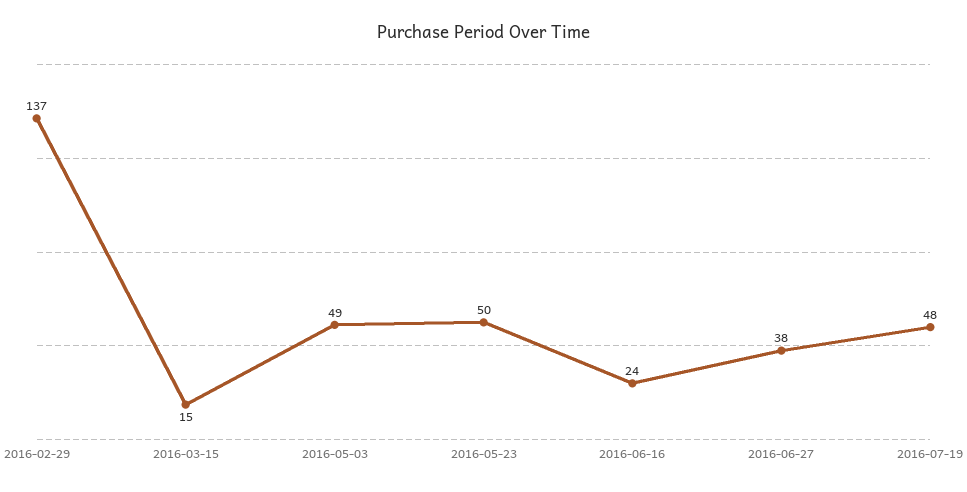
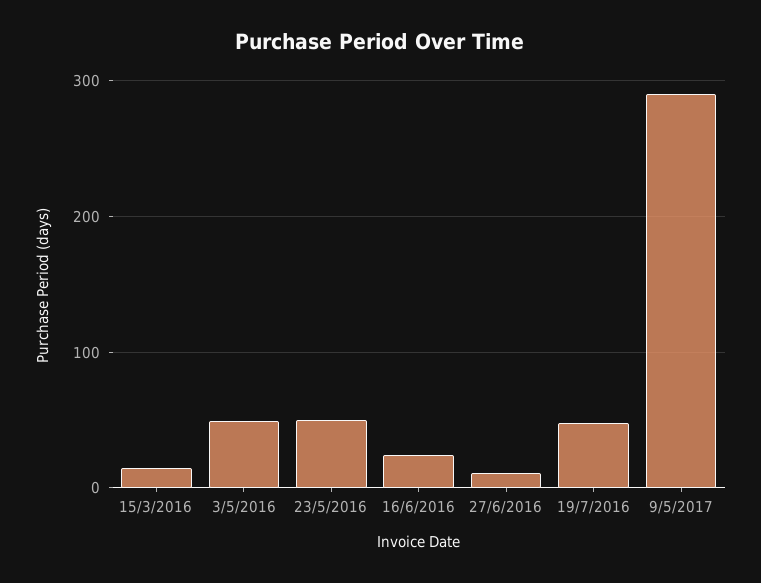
2016-02-29: 137 -> none
2016-06-27: 38 -> 10
9/5/2017: none -> 290

